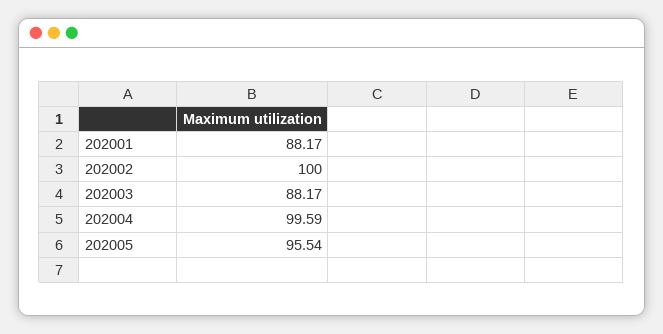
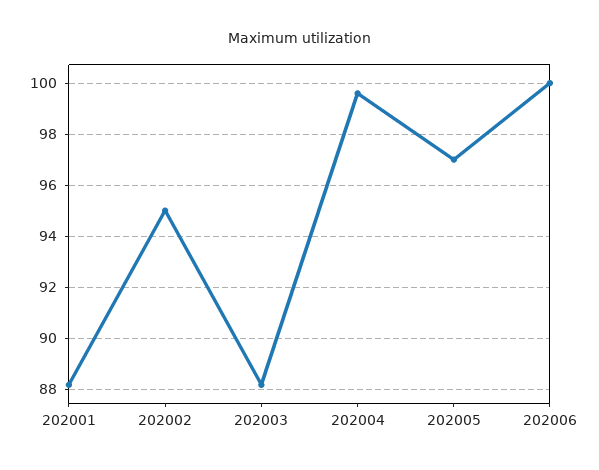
202002: 100 -> 95
202005: 95.54 -> 97
202006: none -> 100

